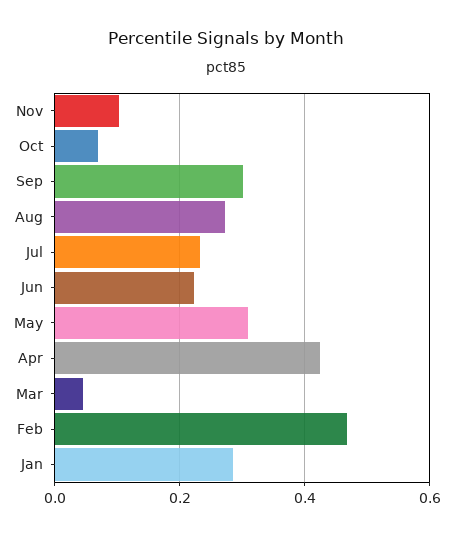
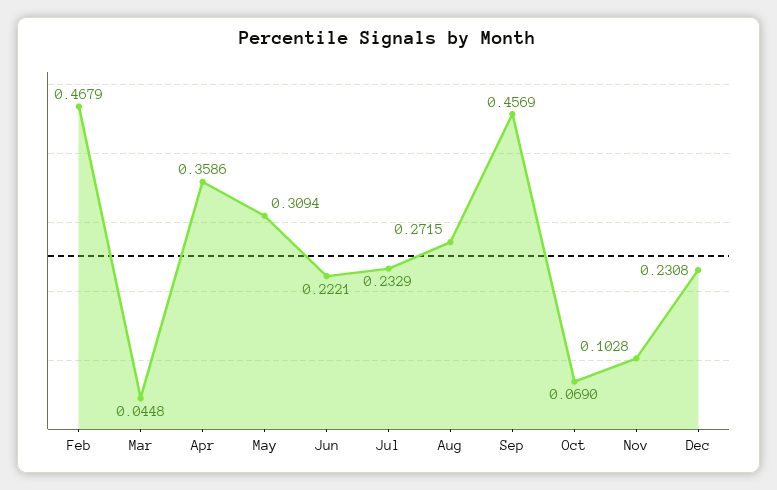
Sep: 0.3 -> 0.4569
Apr: 0.42 -> 0.3586
Jan: 0.28 -> none
Dec: none -> 0.2308

